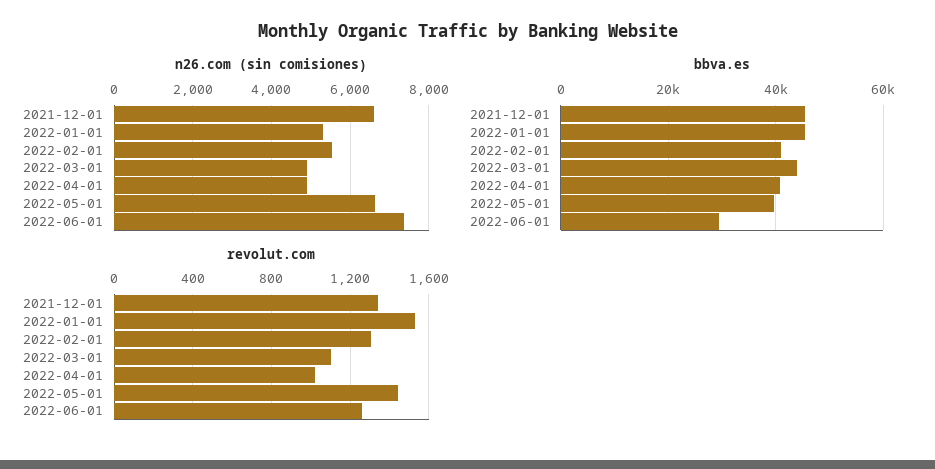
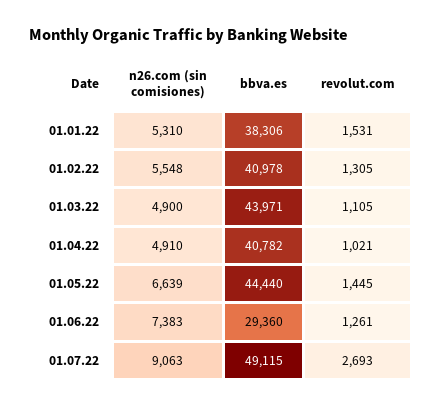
n26.com (sin comisiones), 2021-12-01: 6600 -> none
bbva.es, 2021-12-01: 46000 -> none
bbva.es, 2022-01-01: 46000 -> 38306
bbva.es, 2022-05-01: 40000 -> 44440
revolut.com, 2021-12-01: 1350 -> none
n26.com (sin comisiones), 01.07.22: none -> 9063
bbva.es, 01.07.22: none -> 49115
revolut.com, 01.07.22: none -> 2693

